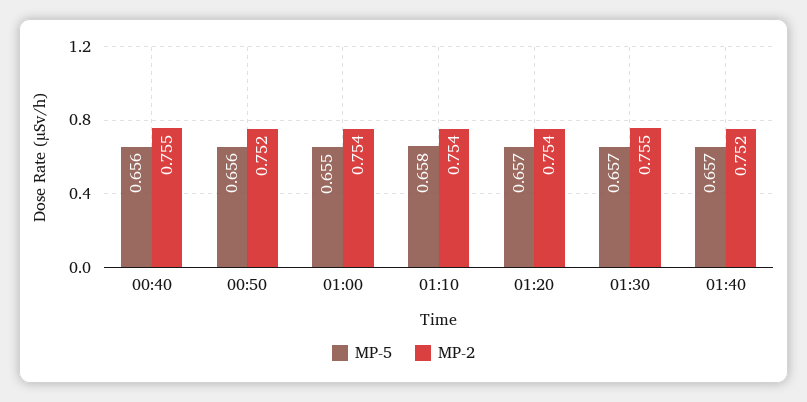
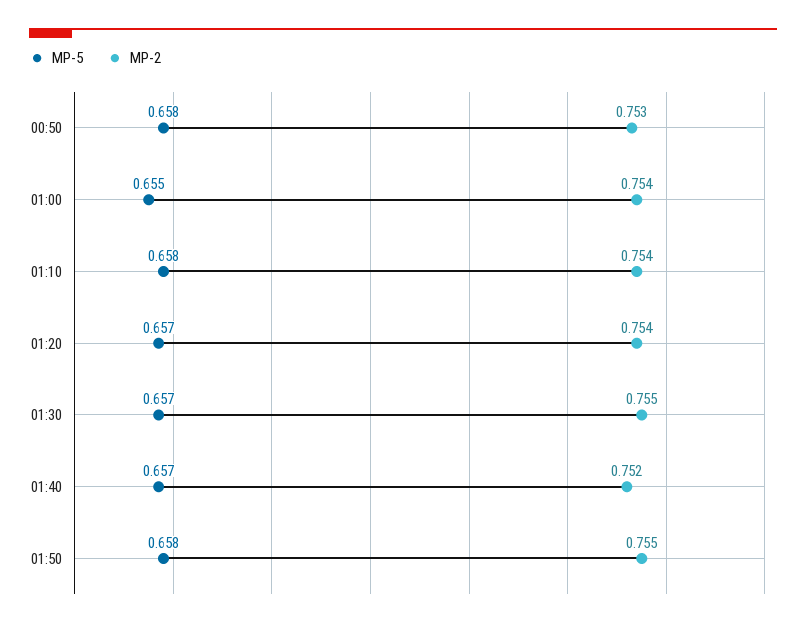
MP-5, 00:40: 0.656 -> none
MP-2, 00:40: 0.755 -> none
MP-5, 00:50: 0.656 -> 0.658
MP-2, 00:50: 0.752 -> 0.753
MP-5, 01:50: none -> 0.658
MP-2, 01:50: none -> 0.755

